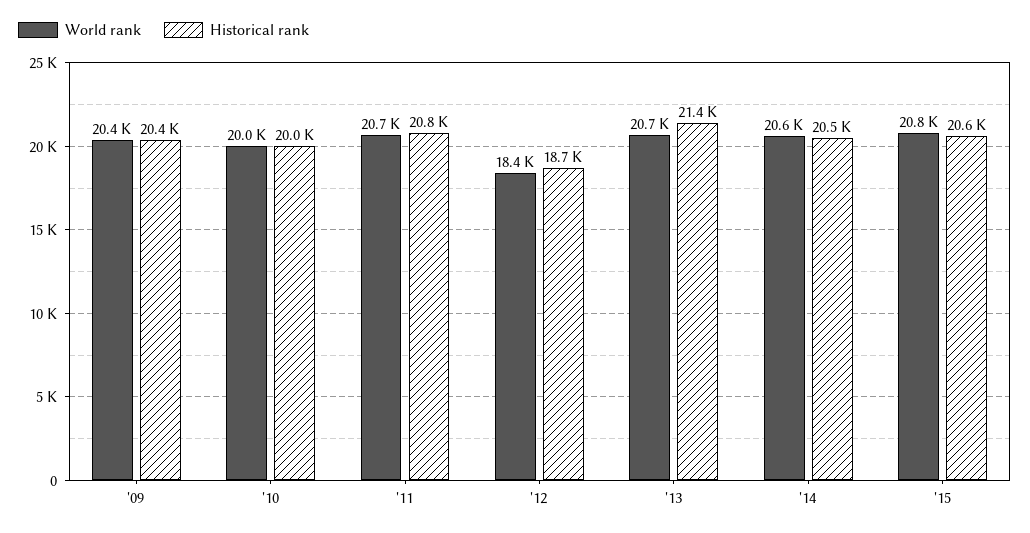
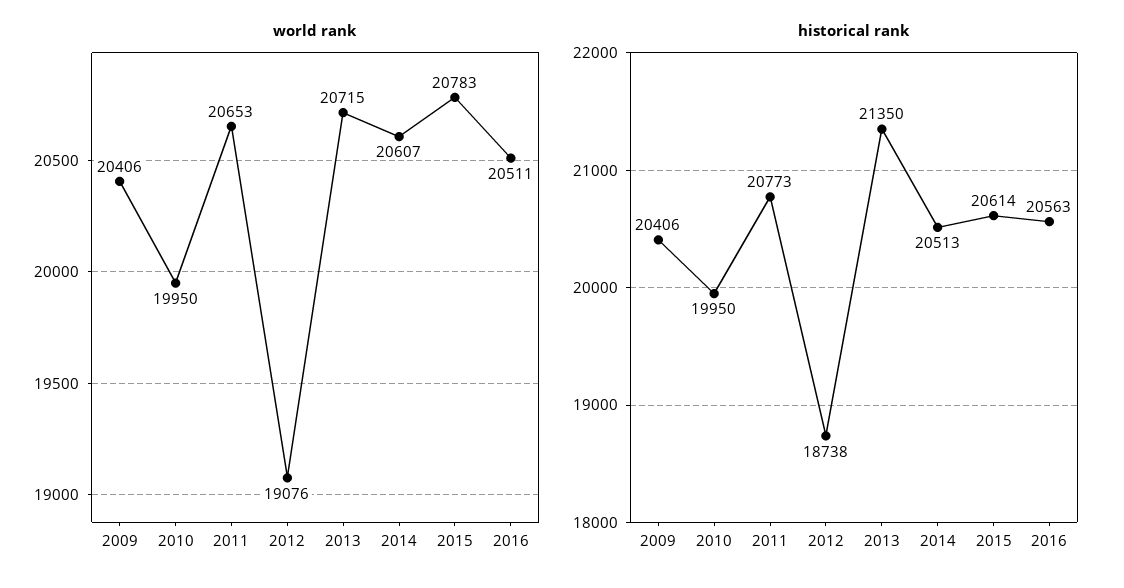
World rank, '12: 18400 -> 19076
World rank, 2016: none -> 20511
Historical rank, 2016: none -> 20563

